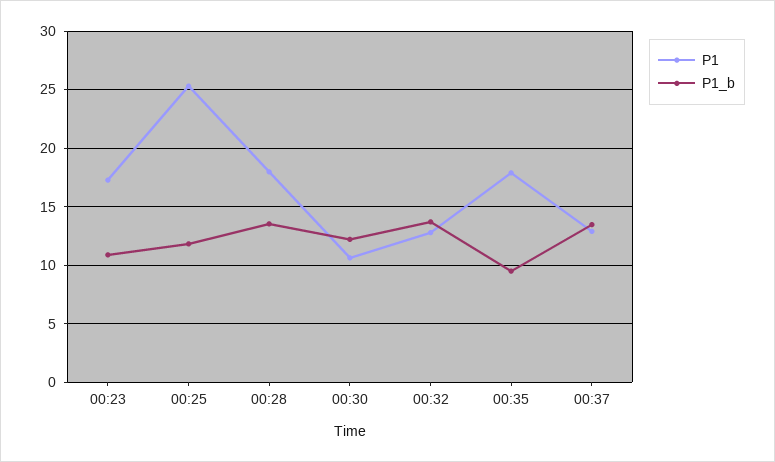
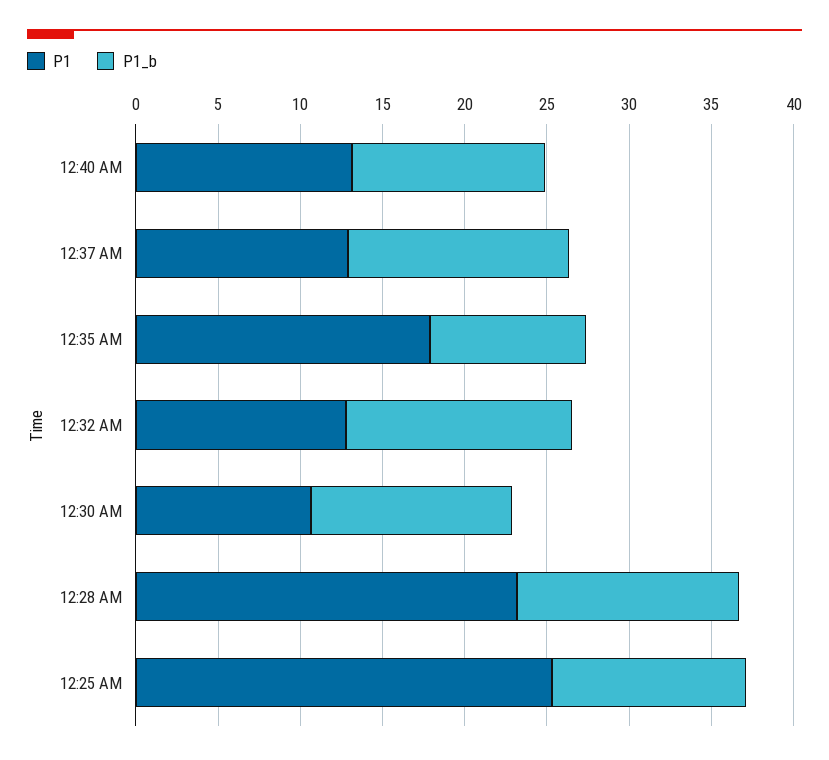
P1, 00:23: 17 -> none
P1_b, 00:23: 11 -> none
P1, 00:28: 18 -> 23
P1, 12:40 AM: none -> 13
P1_b, 12:40 AM: none -> 12

